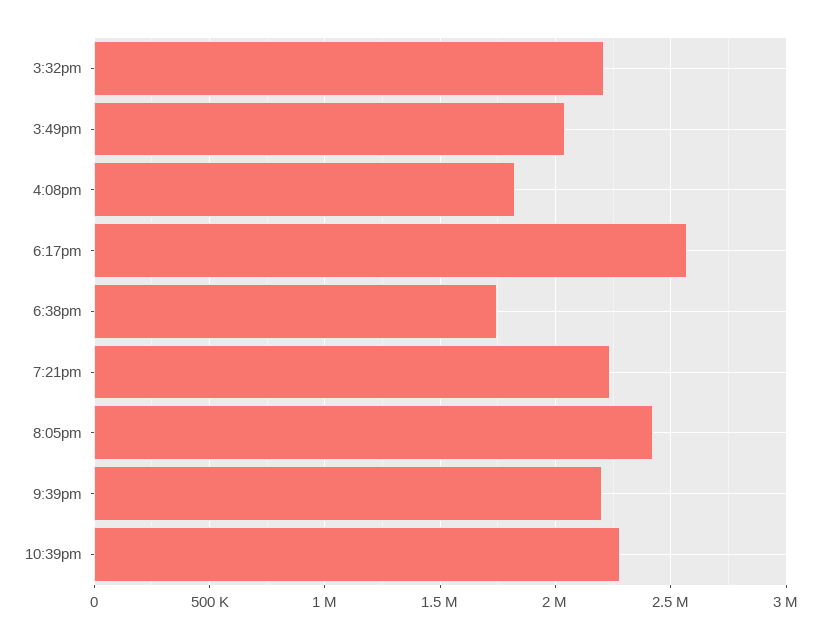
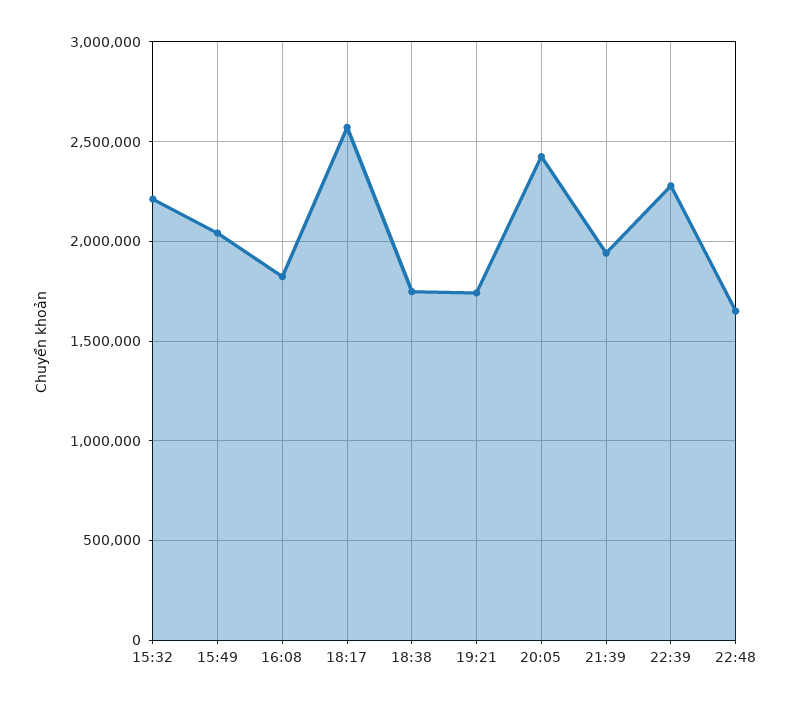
7:21pm: 2250000 -> 1750000
9:39pm: 2200000 -> 1950000
22:48: none -> 1650000

